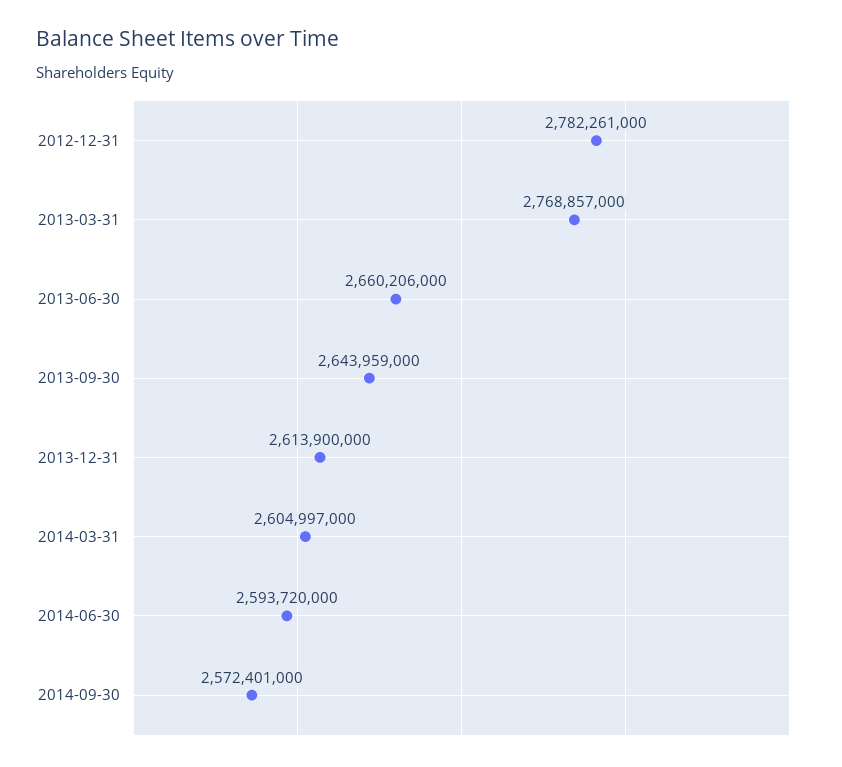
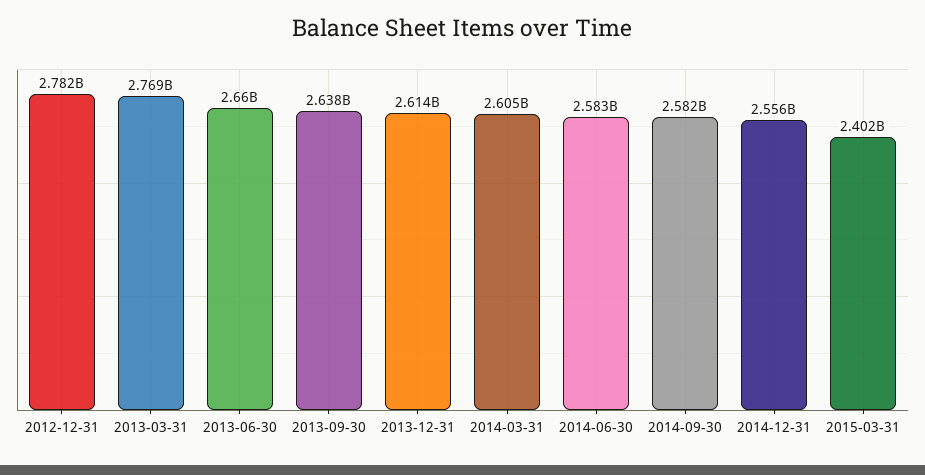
2013-09-30: 2643959000 -> 2638000000
2014-06-30: 2593720000 -> 2583000000
2014-09-30: 2572401000 -> 2582000000
2014-12-31: none -> 2556000000
2015-03-31: none -> 2402000000

